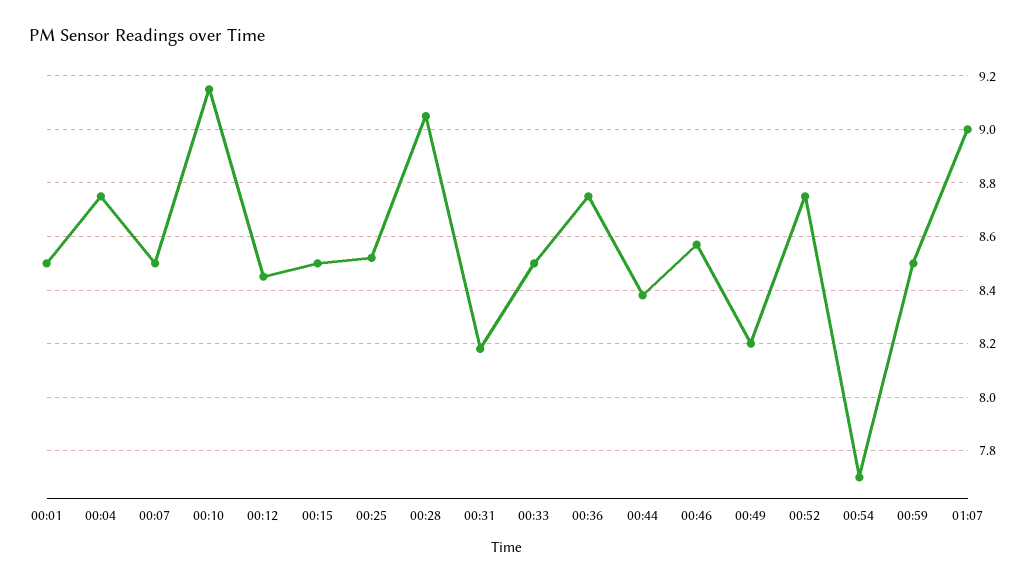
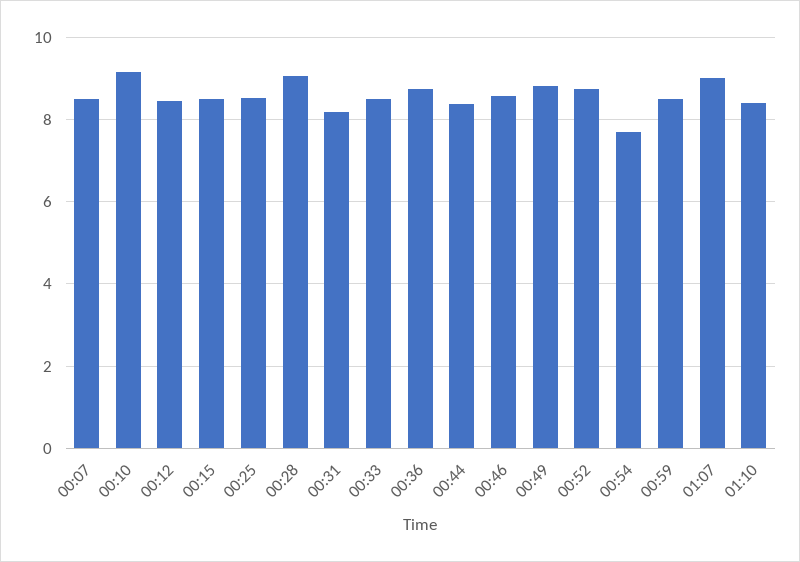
00:01: 8.5 -> none
00:04: 8.75 -> none
00:49: 8.2 -> 8.8
01:10: none -> 8.4

